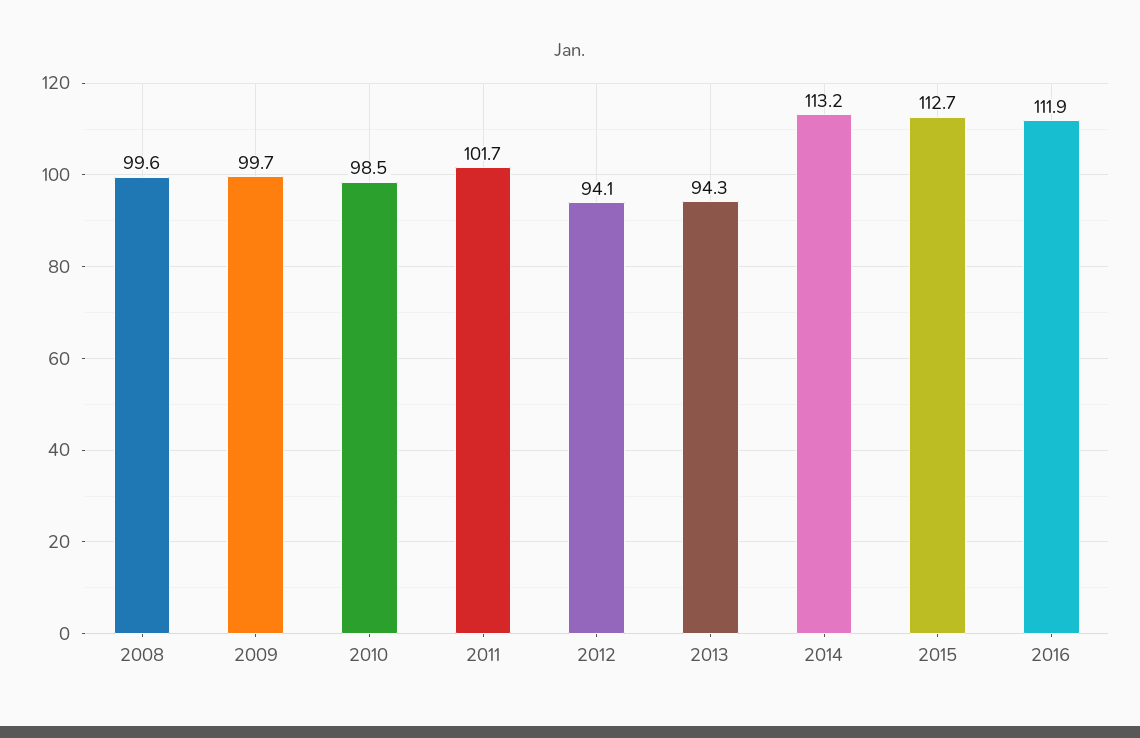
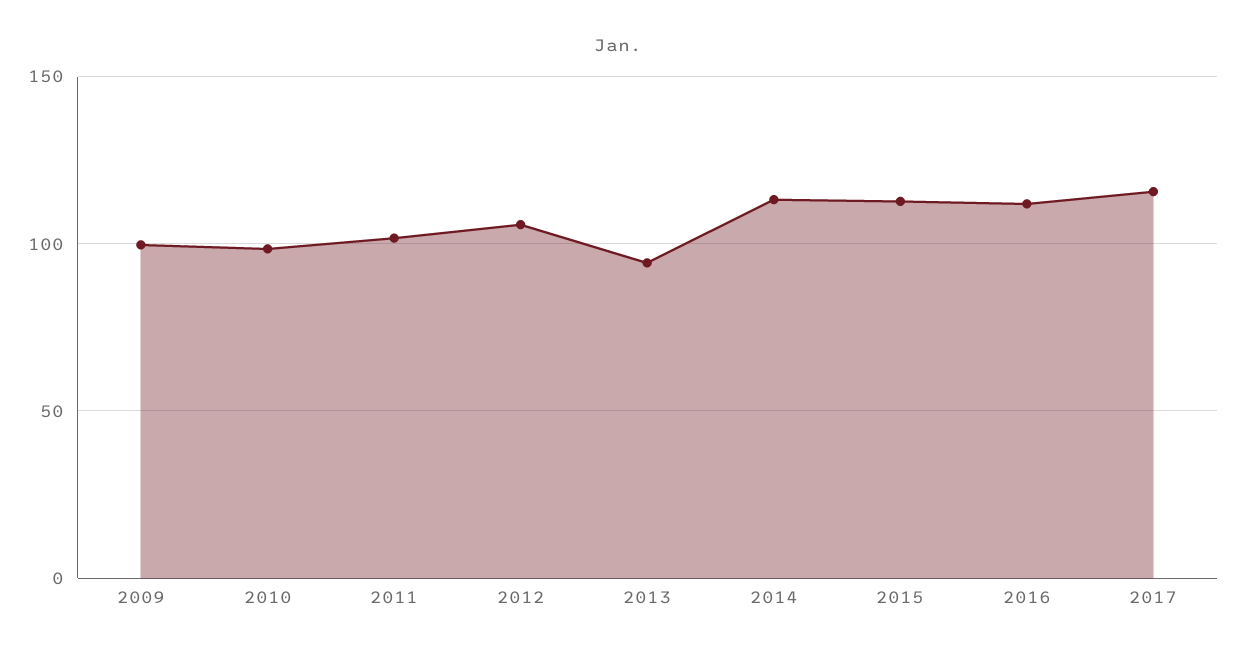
2008: 99.6 -> none
2012: 94.1 -> 105
2017: none -> 115

